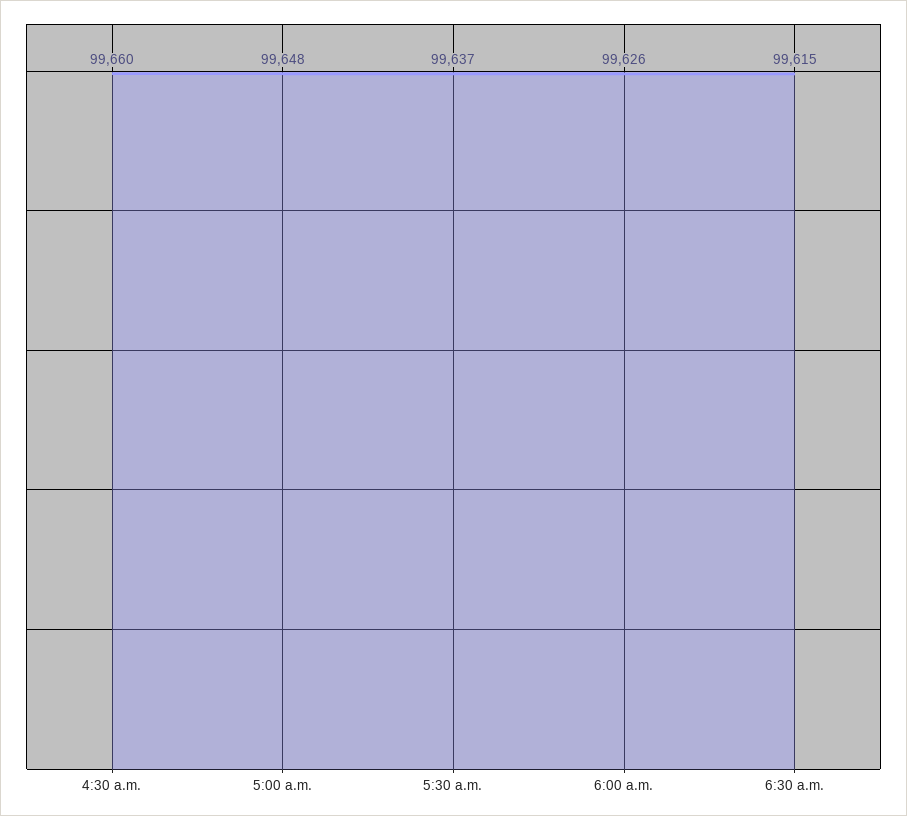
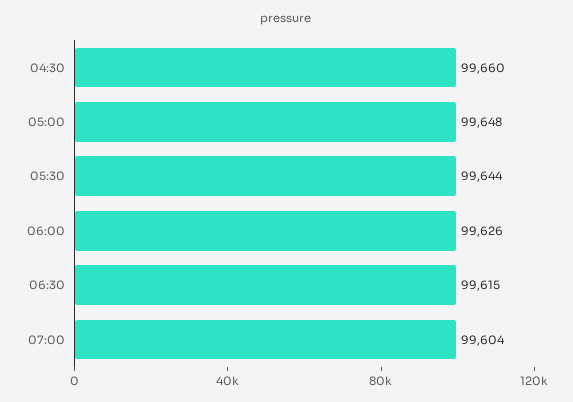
5:30 a.m.: 99637 -> 99644
07:00: none -> 99604

